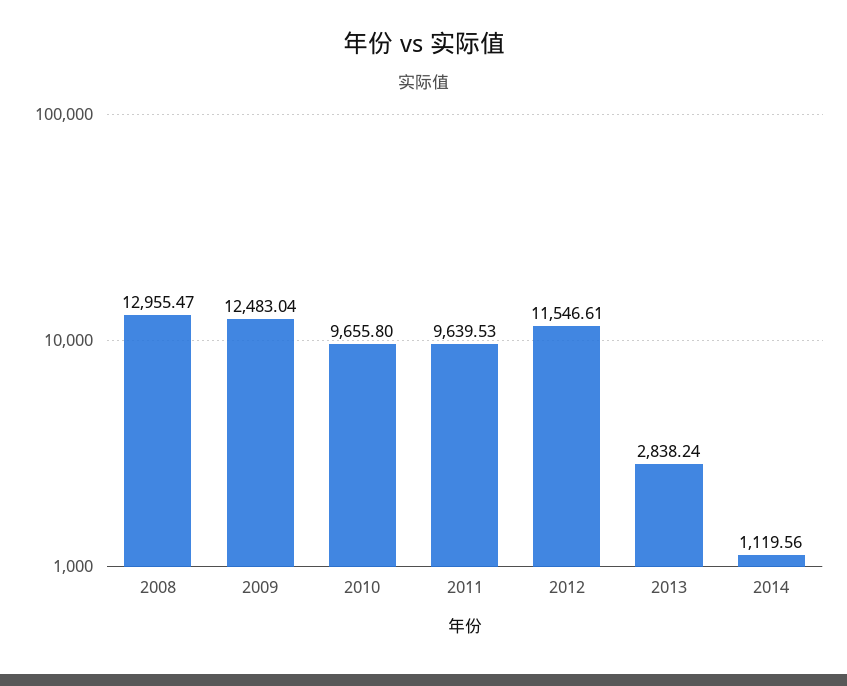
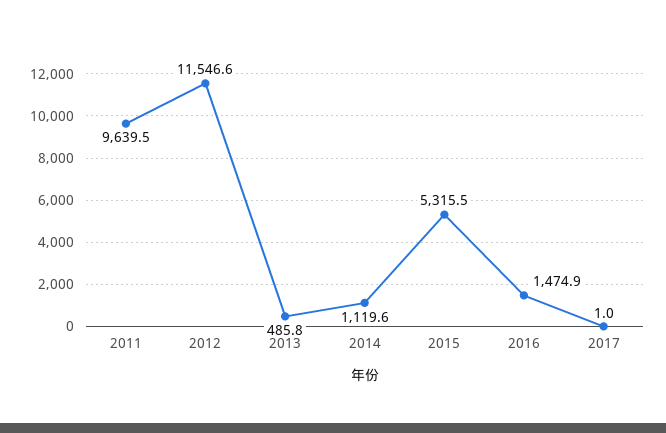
2008: 12955.47 -> none
2009: 12483.04 -> none
2010: 9655.8 -> none
2013: 2838.24 -> 485.8
2015: none -> 5315.5
2016: none -> 1474.9
2017: none -> 1

